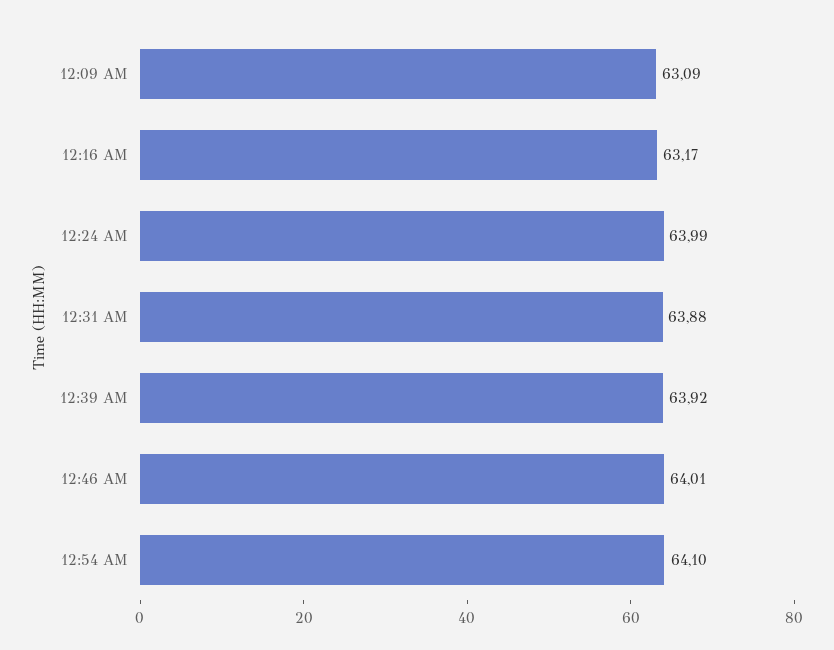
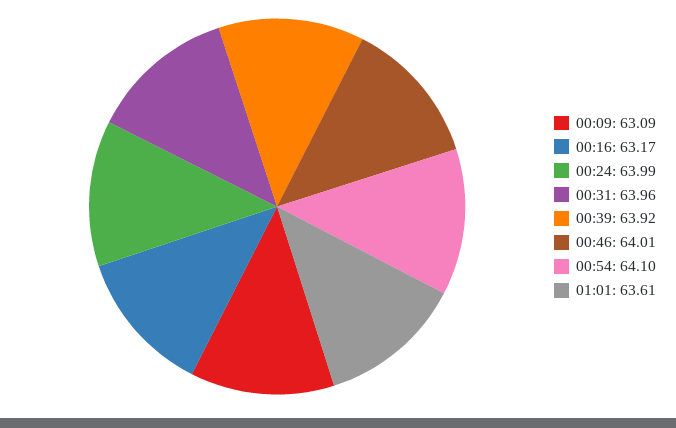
12:31 AM: 63.88 -> 63.96
01:01: none -> 63.61

